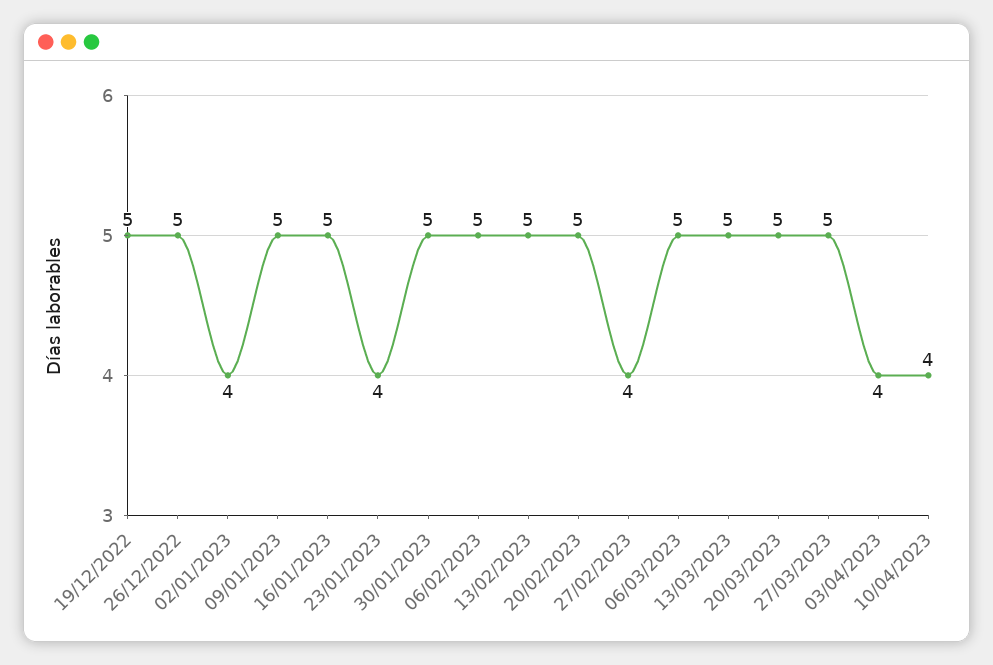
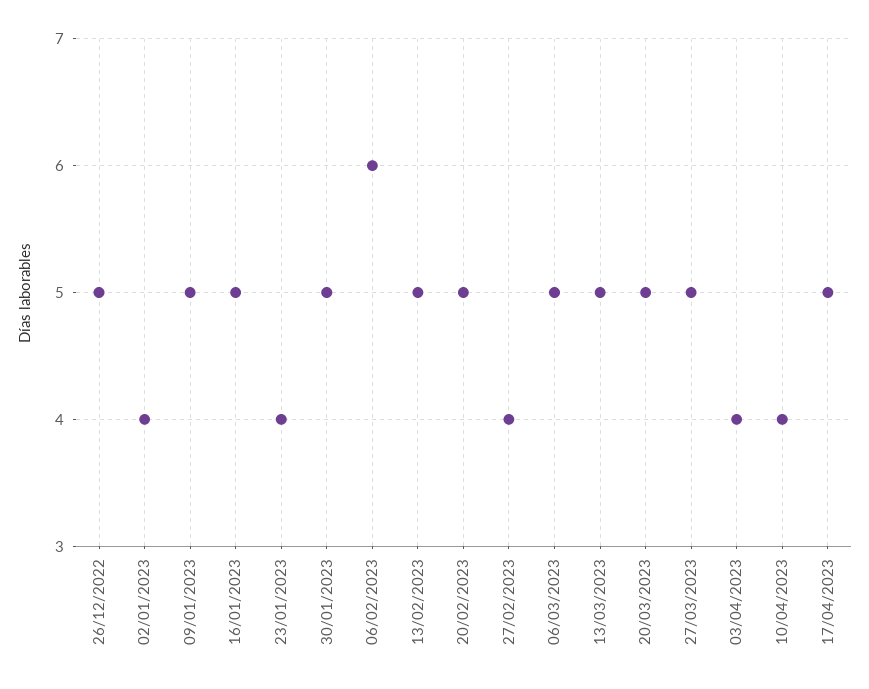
19/12/2022: 5 -> none
06/02/2023: 5 -> 6
17/04/2023: none -> 5

